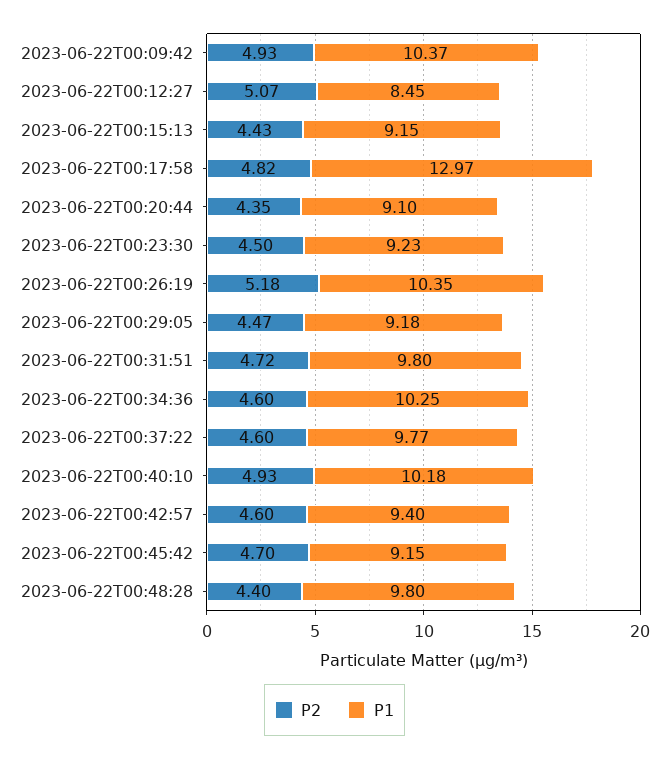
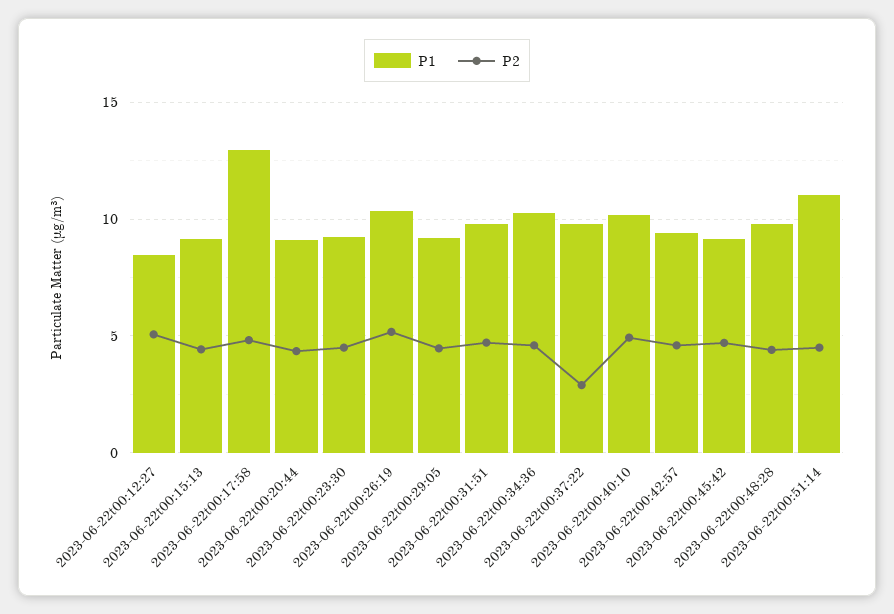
P2, 2023-06-22T00:09:42: 4.93 -> none
P1, 2023-06-22T00:09:42: 10.37 -> none
P2, 2023-06-22T00:37:22: 4.6 -> 3
P1, 2023-06-22t00:51:14: none -> 11
P2, 2023-06-22t00:51:14: none -> 4.5

